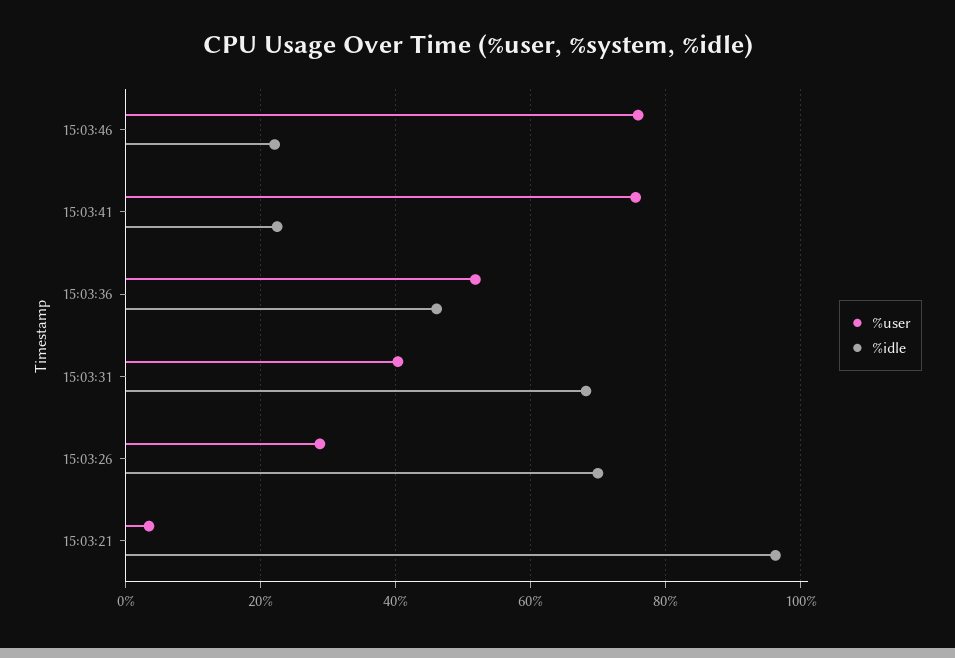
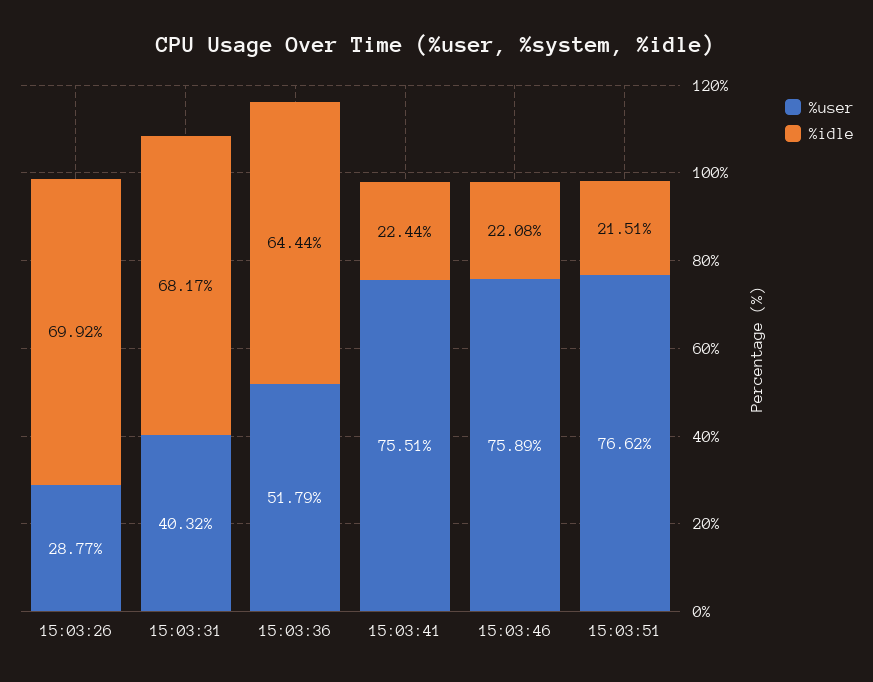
%idle, 15:03:36: 46 -> 64.44
%user, 15:03:21: 4 -> none
%idle, 15:03:21: 96 -> none
%user, 15:03:51: none -> 76.62
%idle, 15:03:51: none -> 21.51

